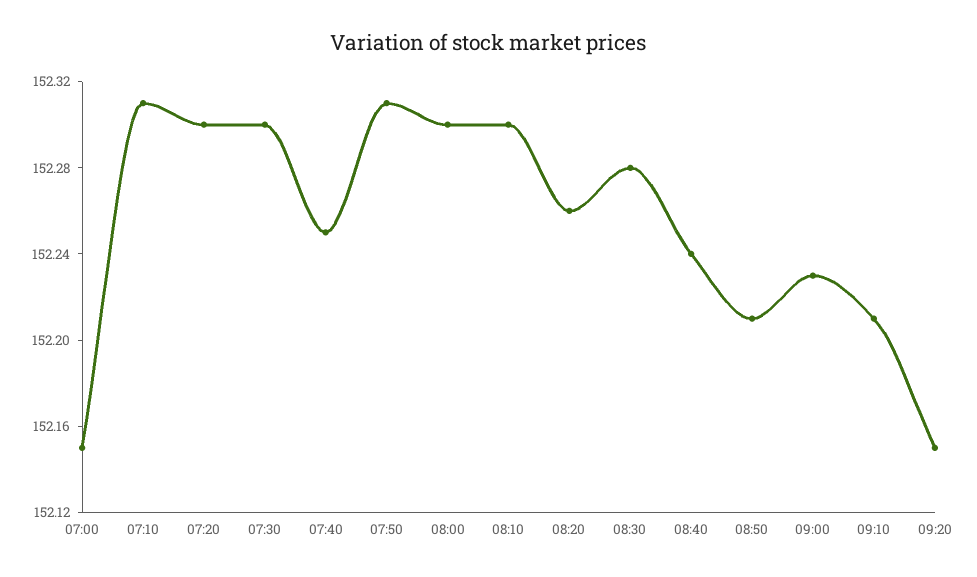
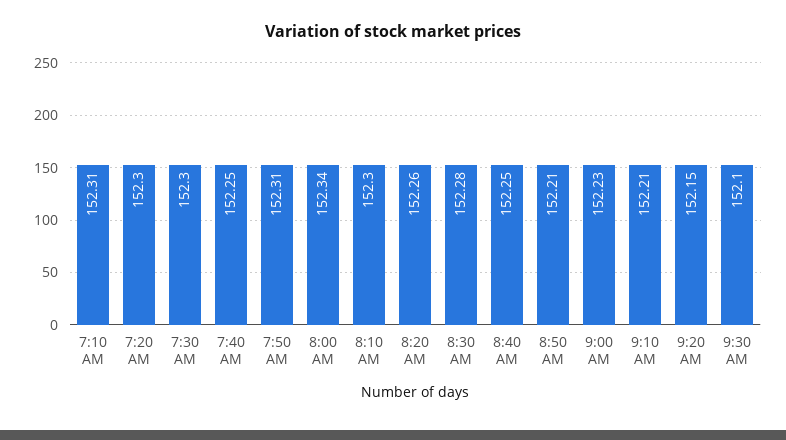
07:00: 152.15 -> none
08:00: 152.3 -> 152.34
08:40: 152.24 -> 152.25
9:30 AM: none -> 152.1

